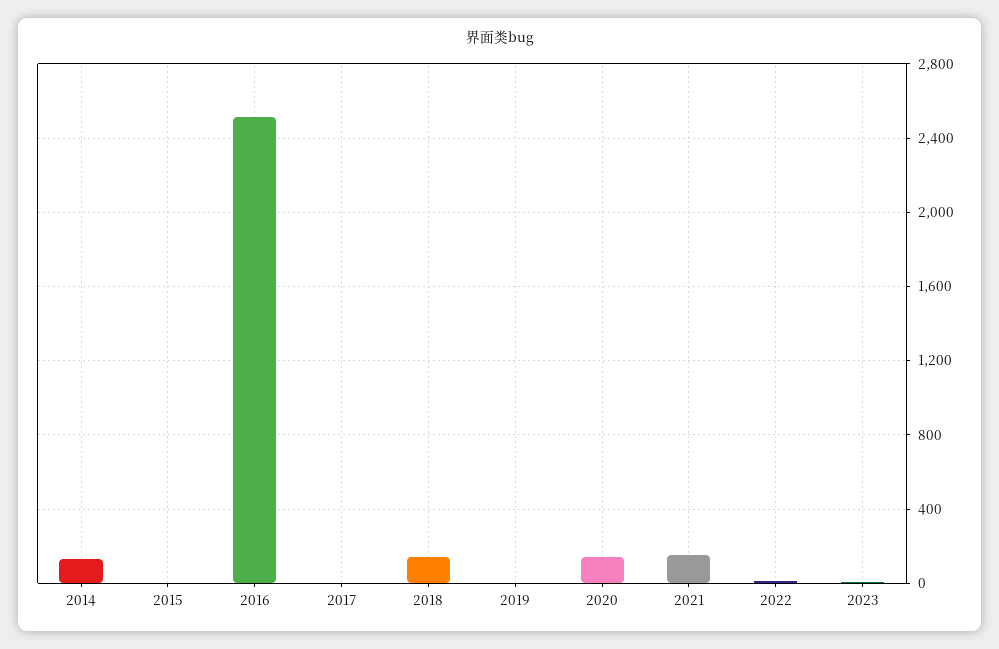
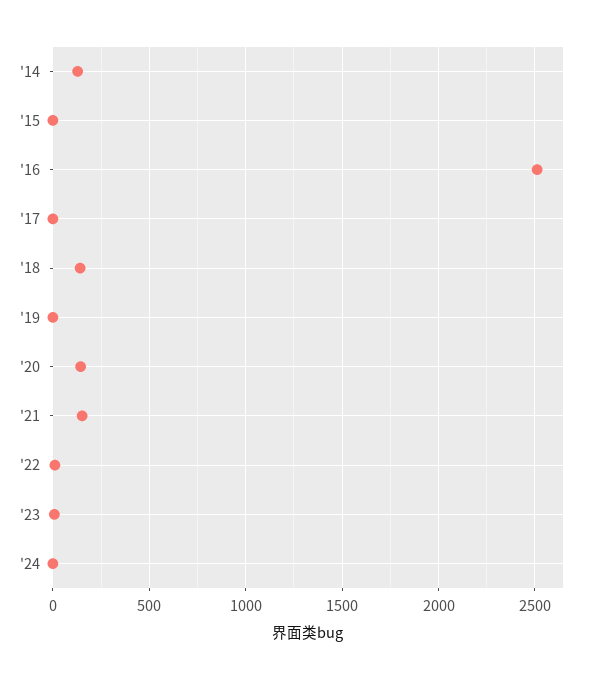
'24: none -> 0

